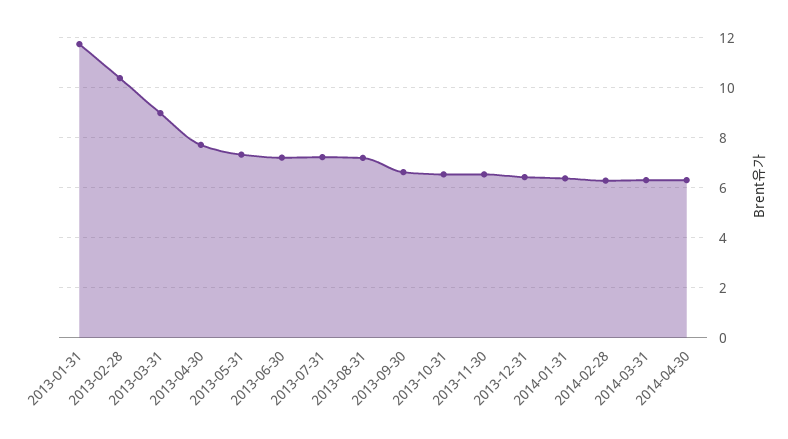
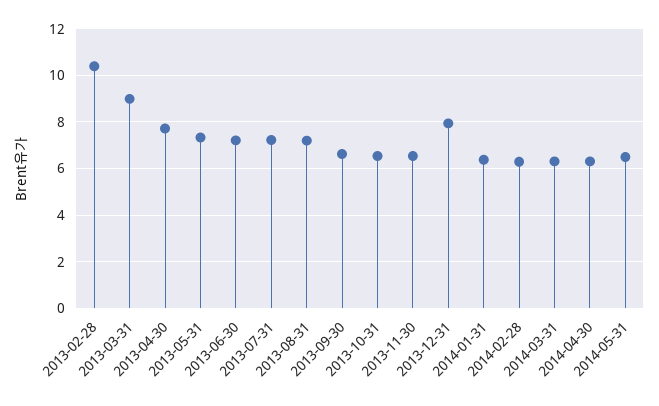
2013-01-31: 11.75 -> none
2013-12-31: 6.5 -> 8
2014-05-31: none -> 6.5

